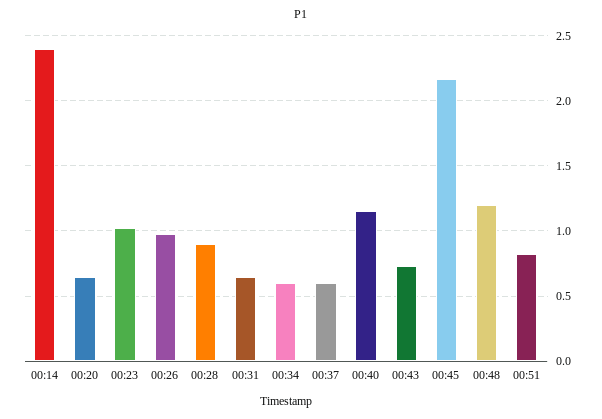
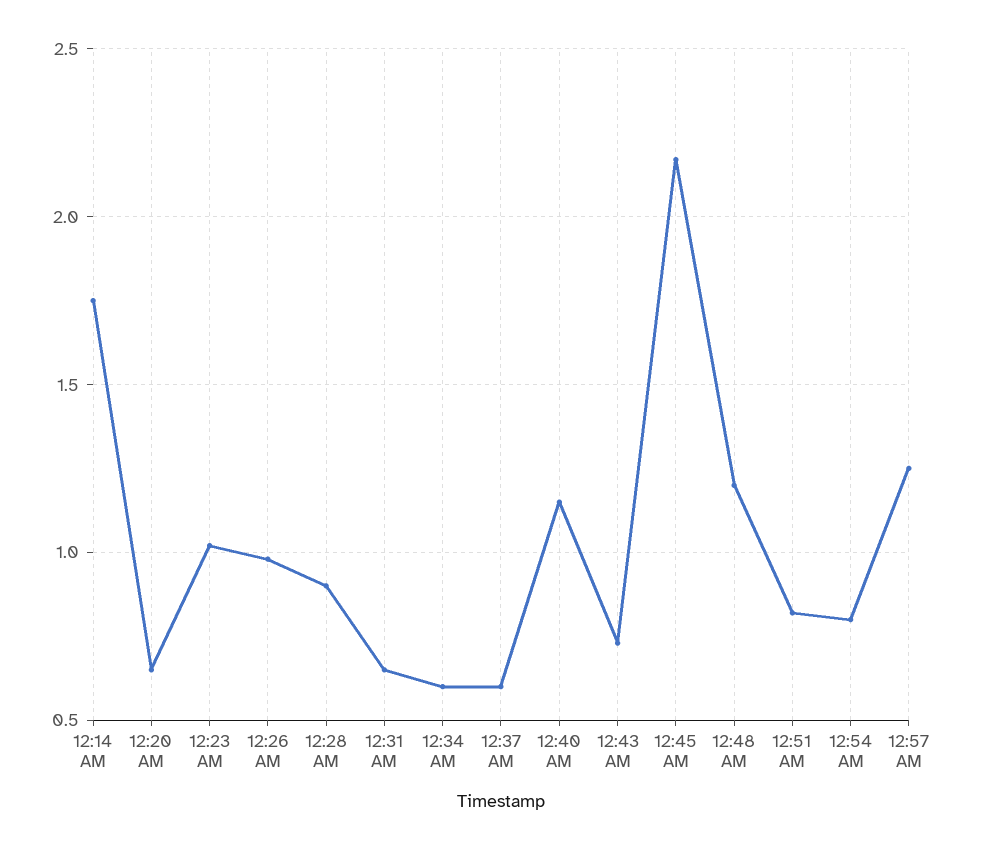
00:14: 2.4 -> 1.75
12:54 AM: none -> 0.8
12:57 AM: none -> 1.25

